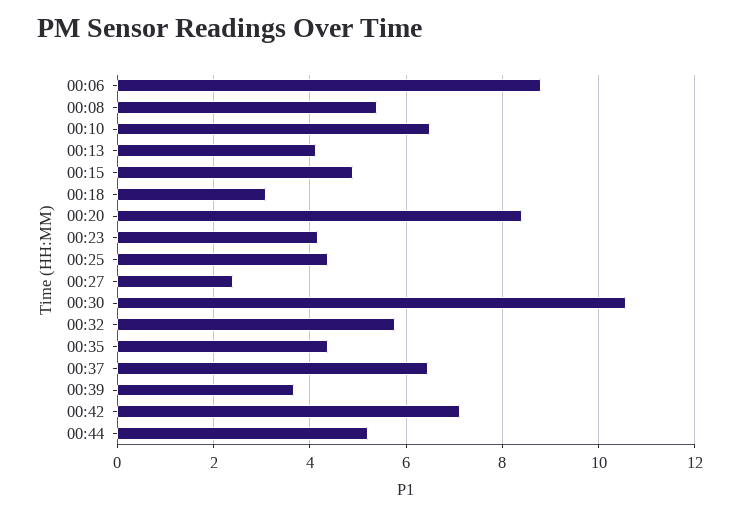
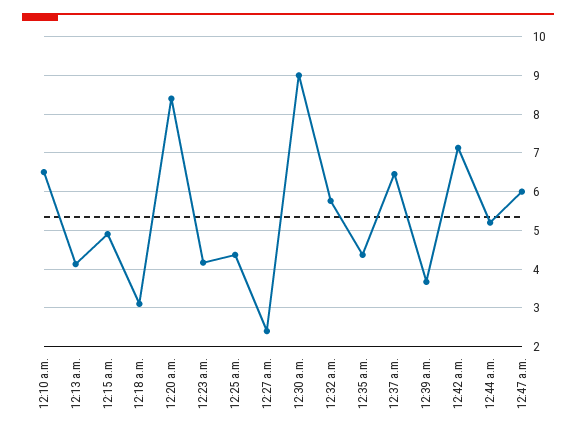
00:06: 8.8 -> none
00:08: 5.4 -> none
00:30: 10.6 -> 9
12:47 a.m.: none -> 6

